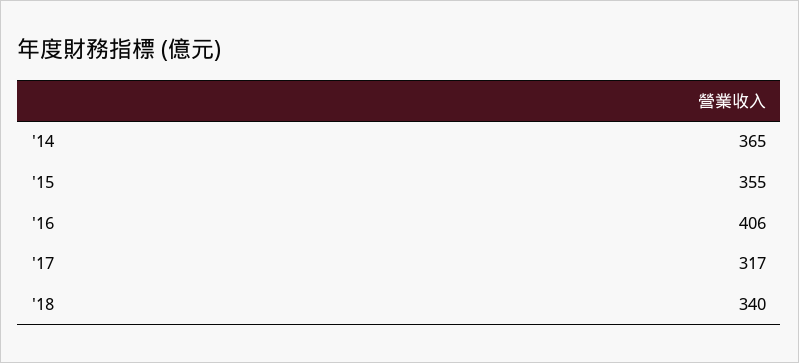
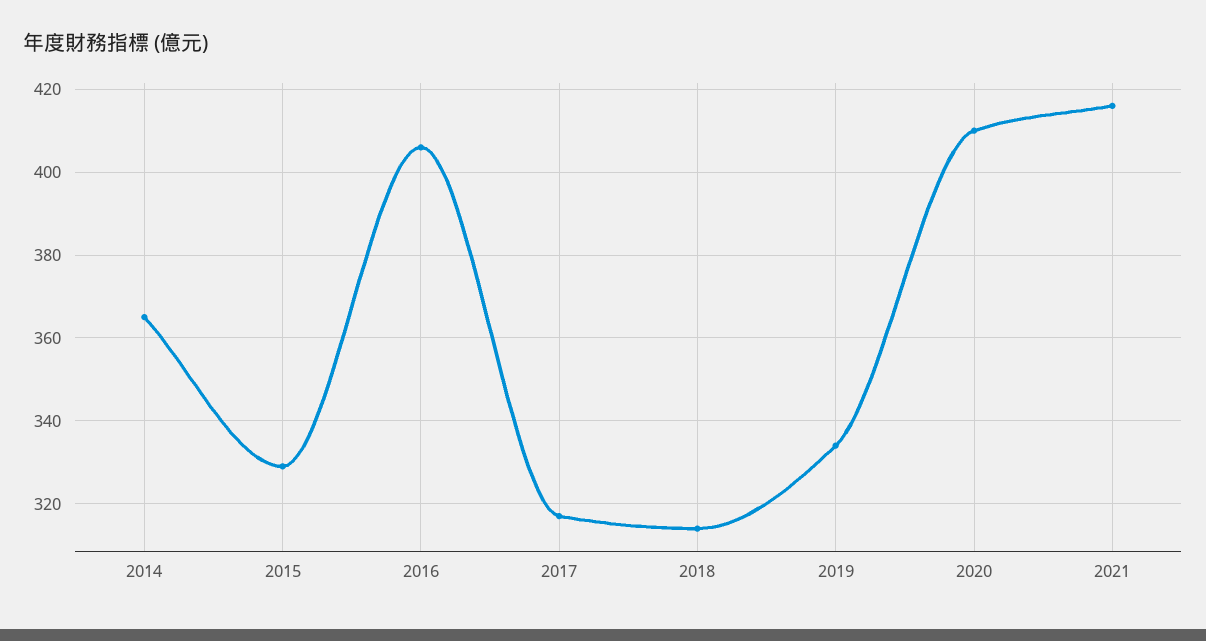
'15: 355 -> 330
'18: 340 -> 315
2019: none -> 335
2020: none -> 410
2021: none -> 415

